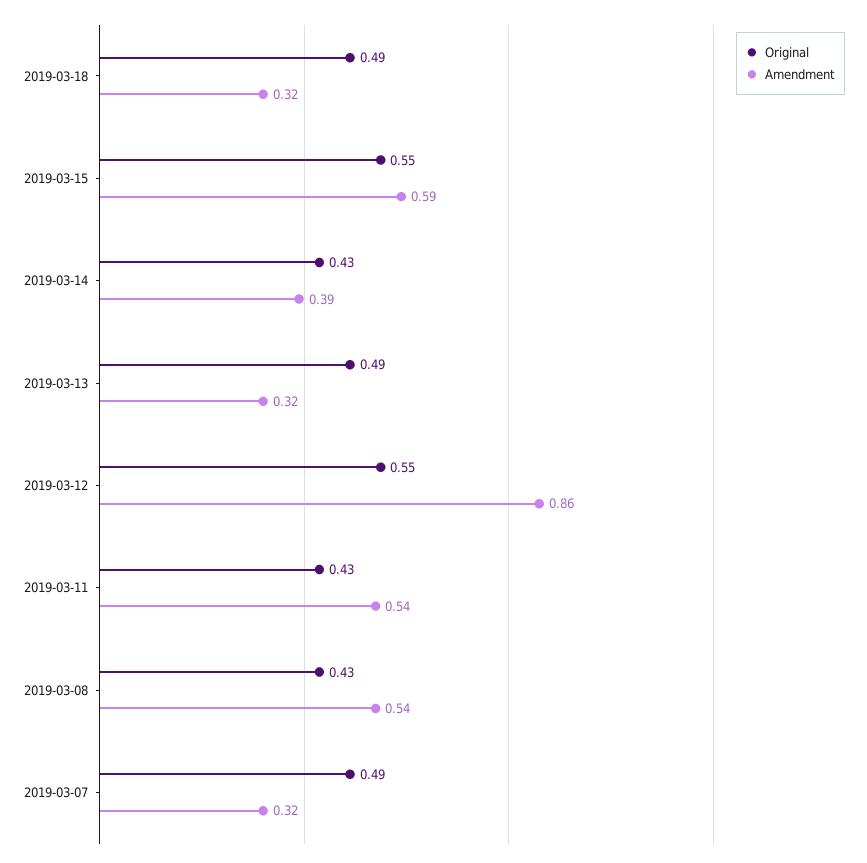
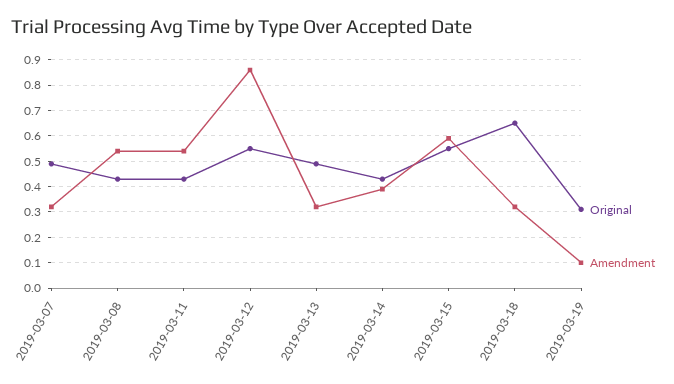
Original, 2019-03-18: 0.49 -> 0.65
Original, 2019-03-19: none -> 0.3
Amendment, 2019-03-19: none -> 0.1

